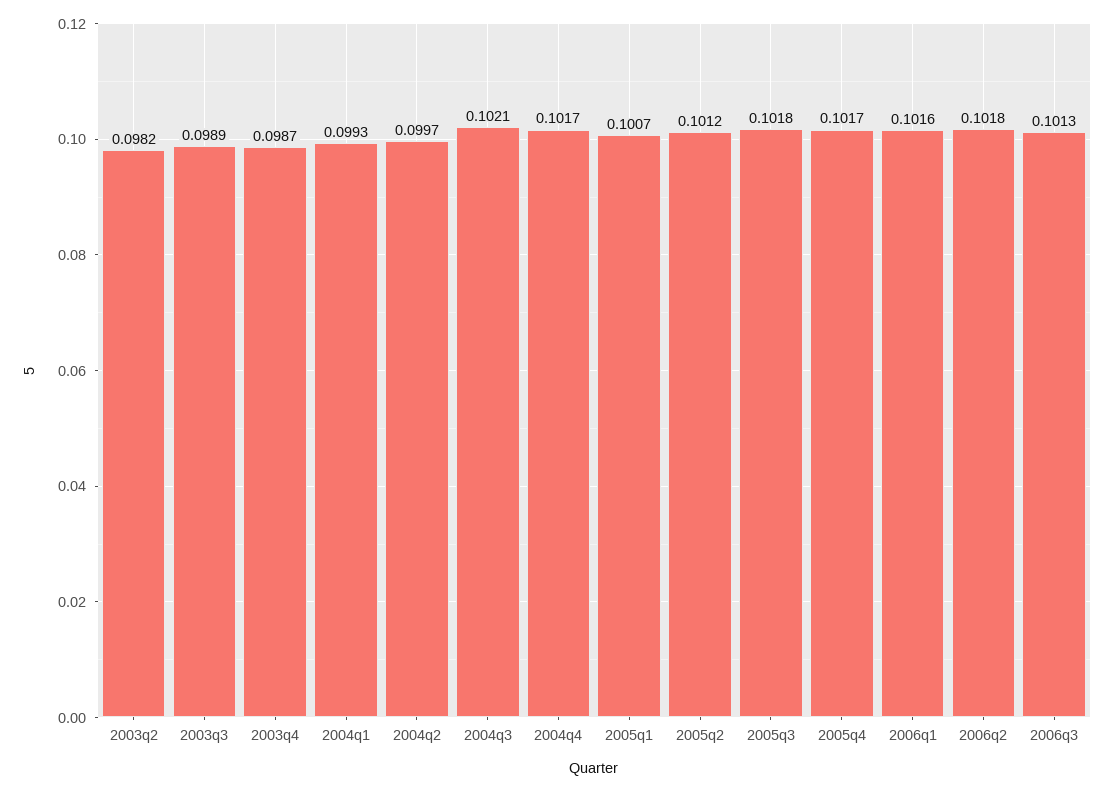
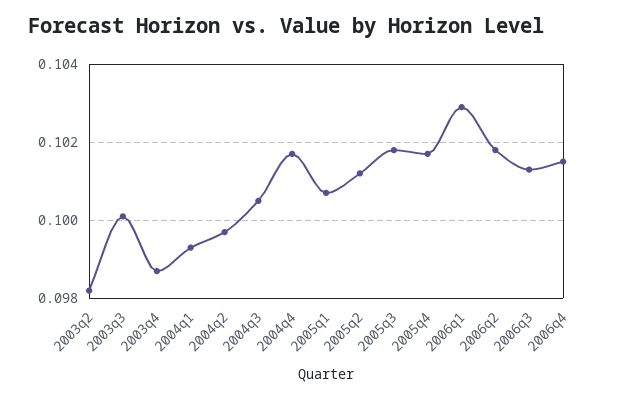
2003q3: 0.0989 -> 0.1
2004q3: 0.1021 -> 0.1005
2006q1: 0.1016 -> 0.103
2006q4: none -> 0.1015

